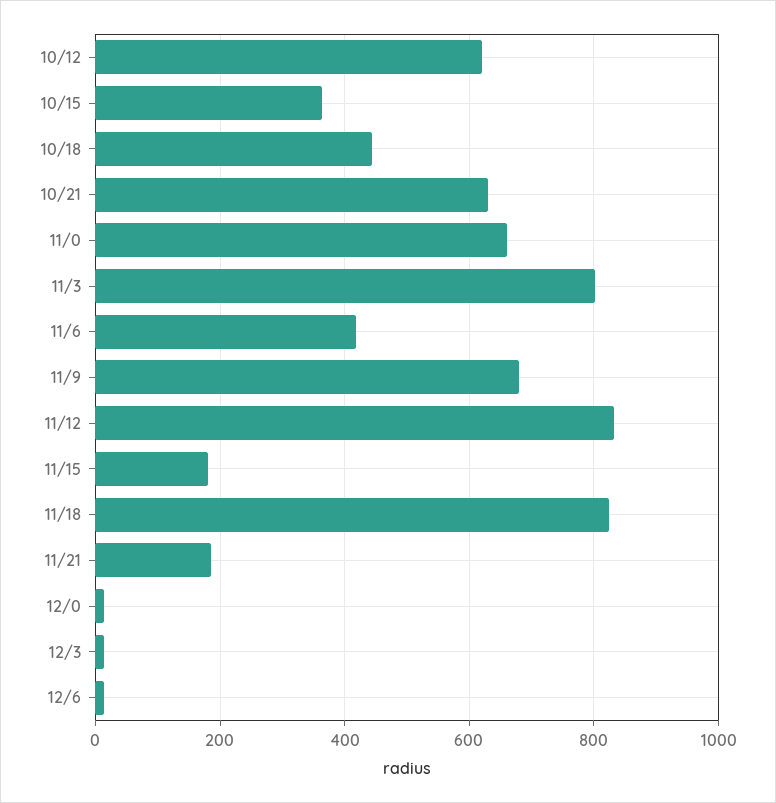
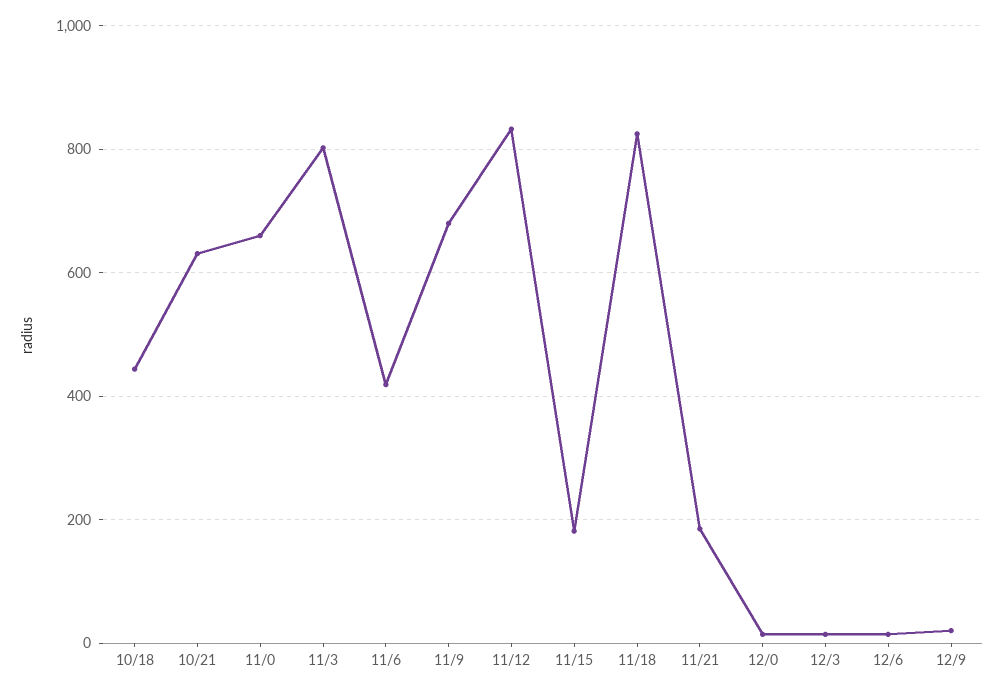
10/12: 620 -> none
10/15: 360 -> none
12/9: none -> 20

